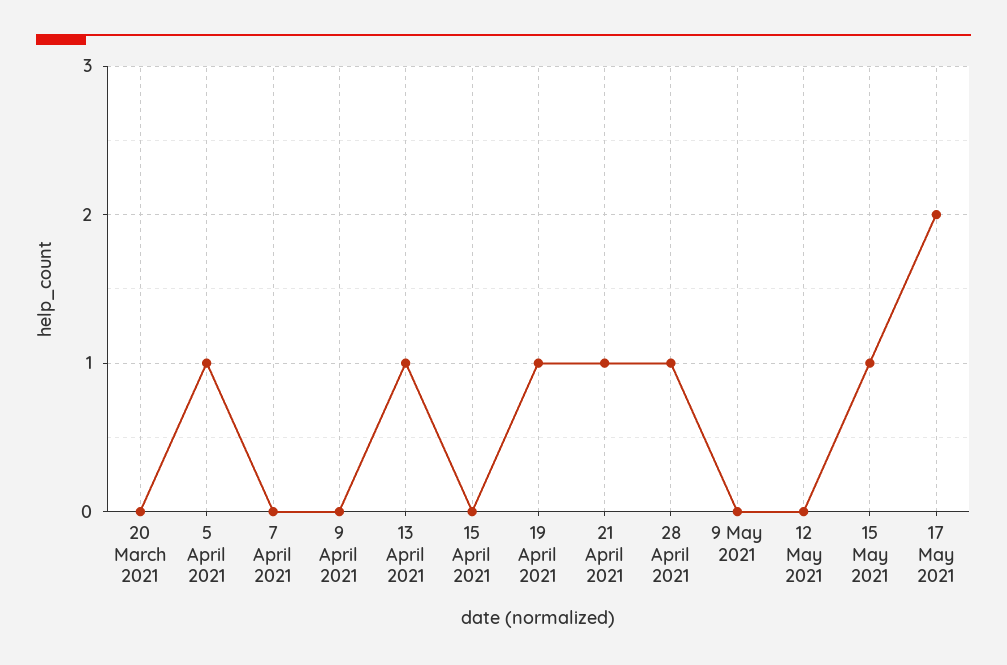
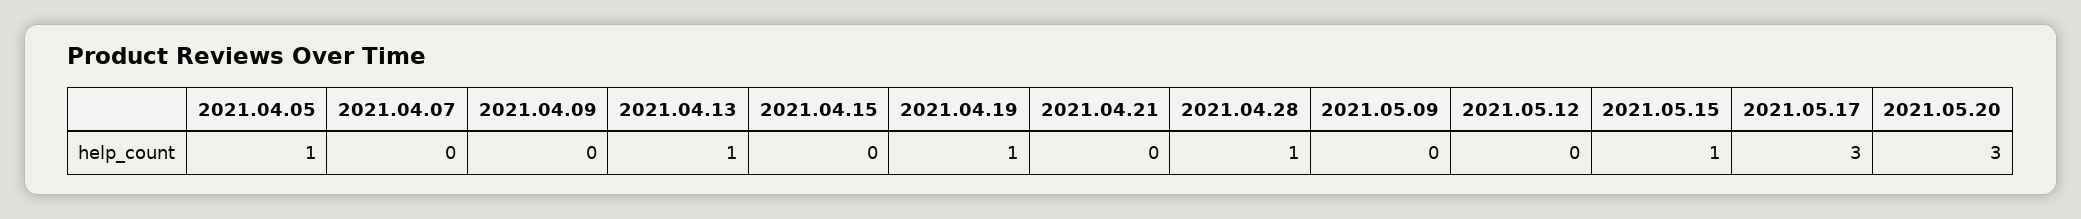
20 March 2021: 0 -> none
21 April 2021: 1 -> 0
17 May 2021: 2 -> 3
2021.05.20: none -> 3

